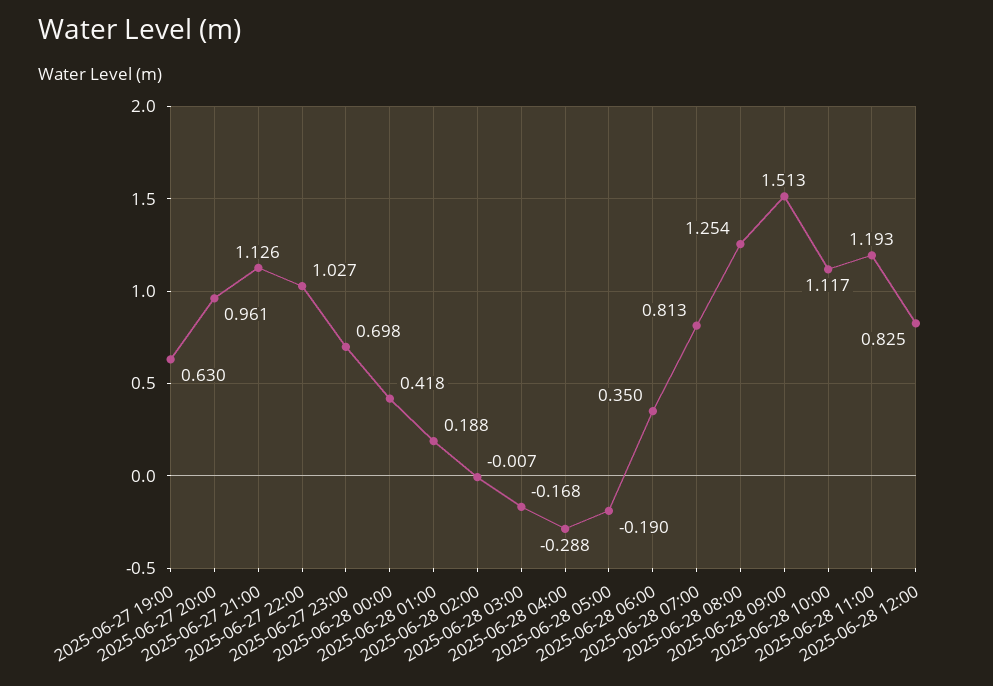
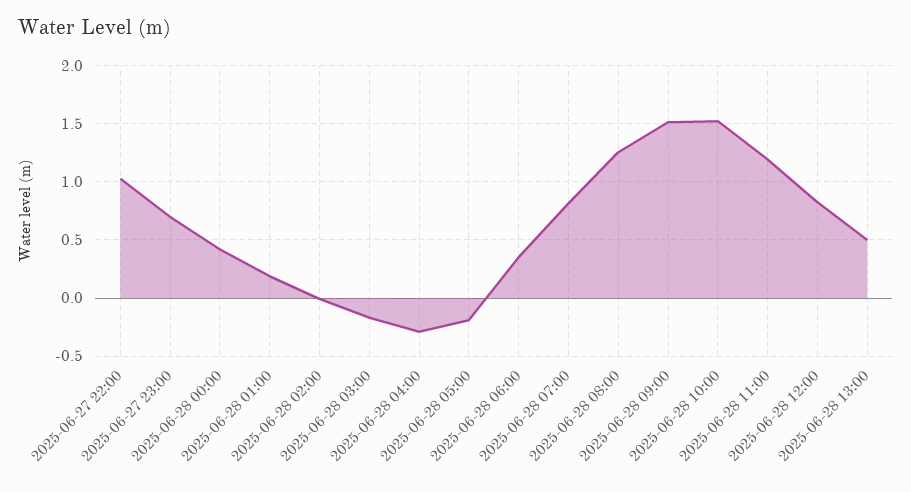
2025-06-27 19:00: 0.63 -> none
2025-06-27 20:00: 0.961 -> none
2025-06-27 21:00: 1.126 -> none
2025-06-28 10:00: 1.117 -> 1.5
2025-06-28 13:00: none -> 0.5

